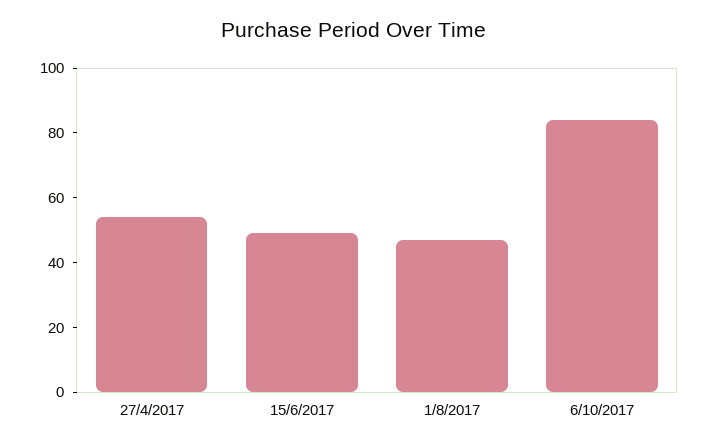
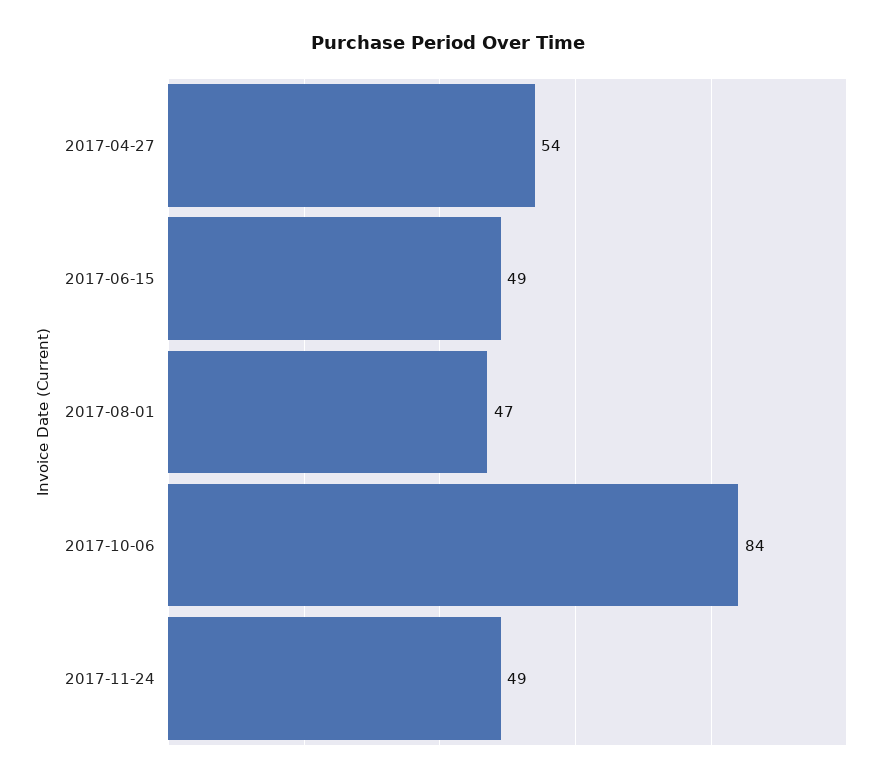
2017-11-24: none -> 49

